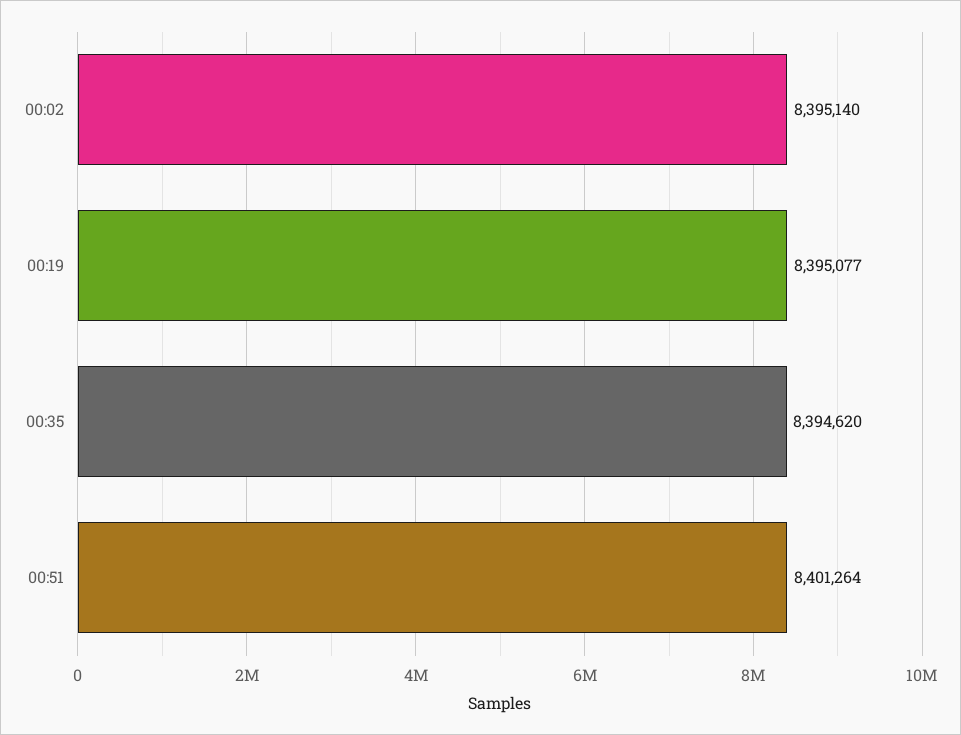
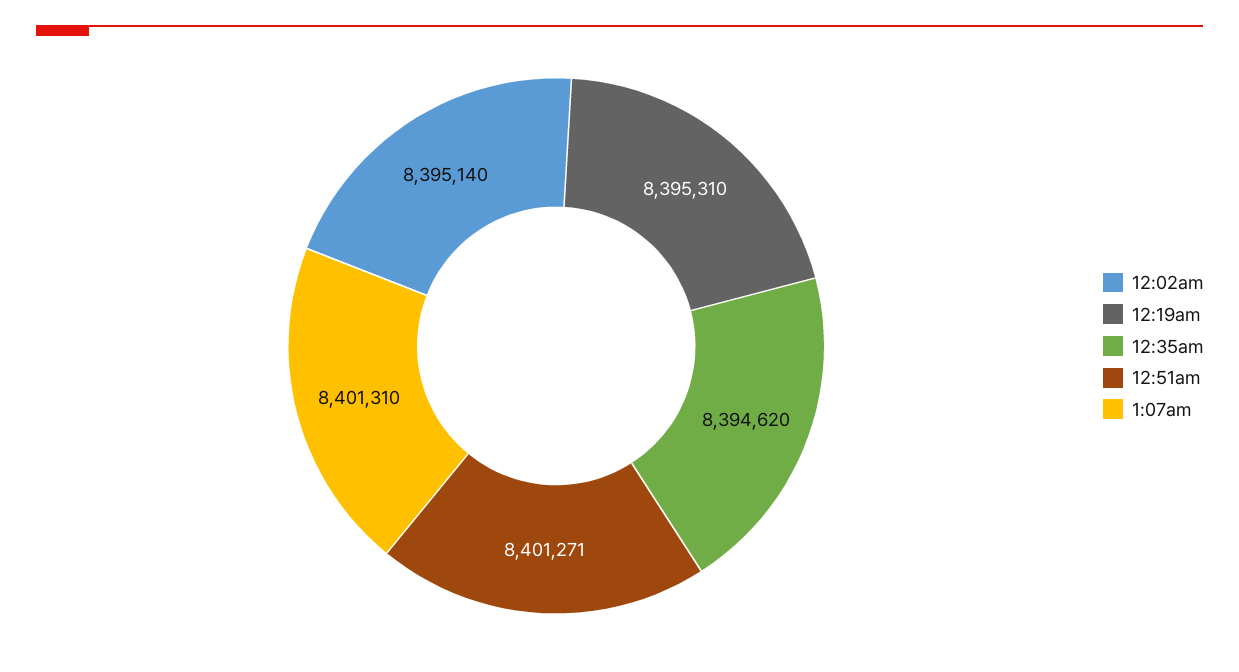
00:19: 8395077 -> 8395310
00:51: 8401264 -> 8401271
1:07am: none -> 8401310

